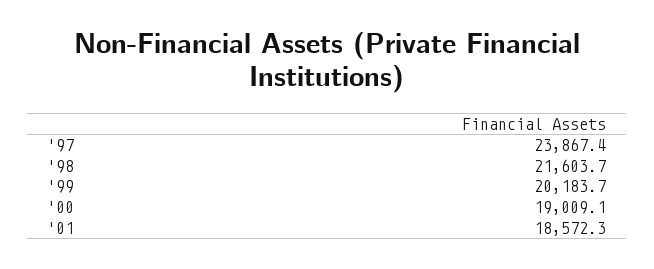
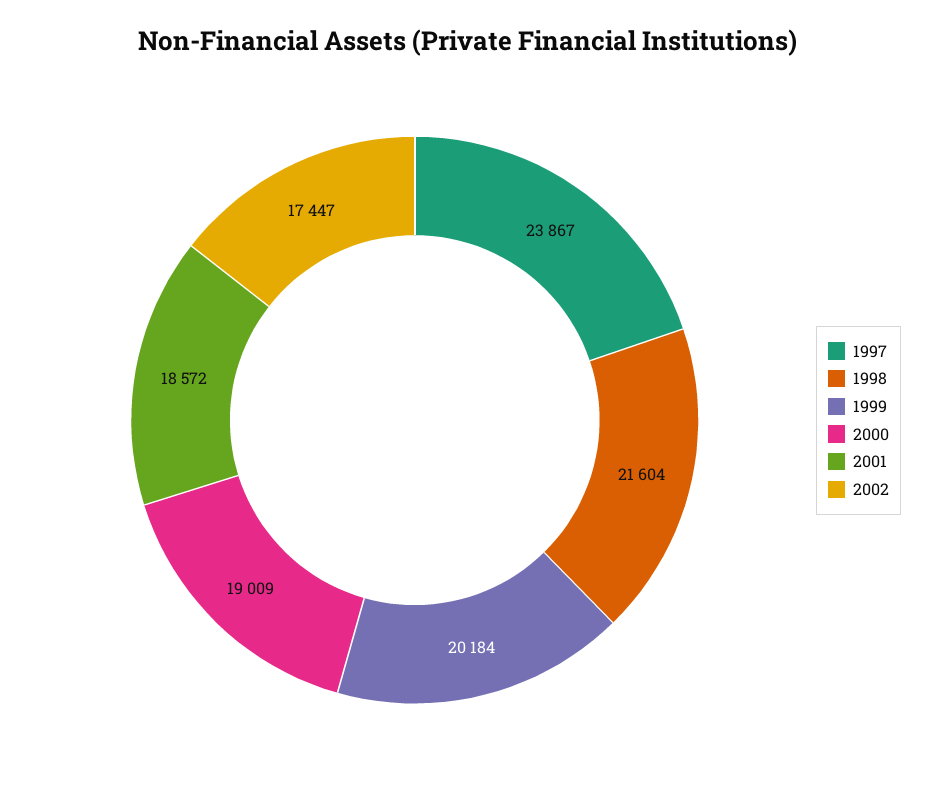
2002: none -> 17447

